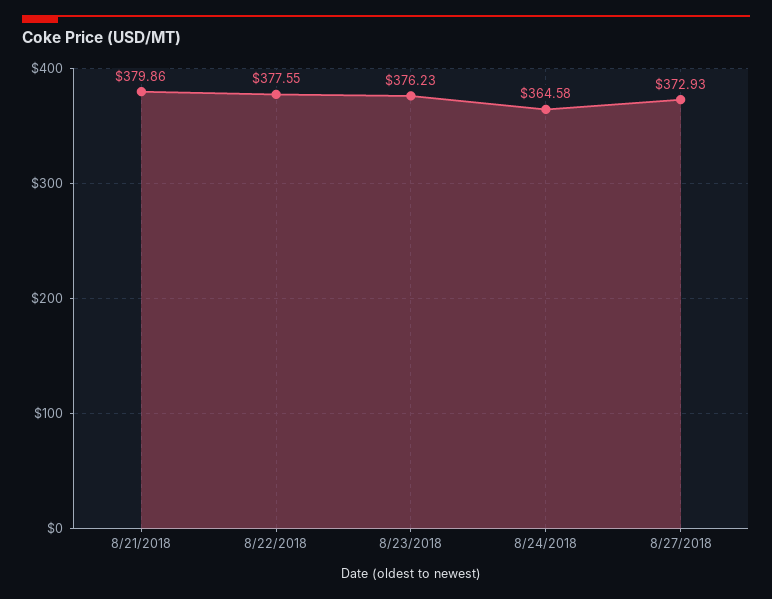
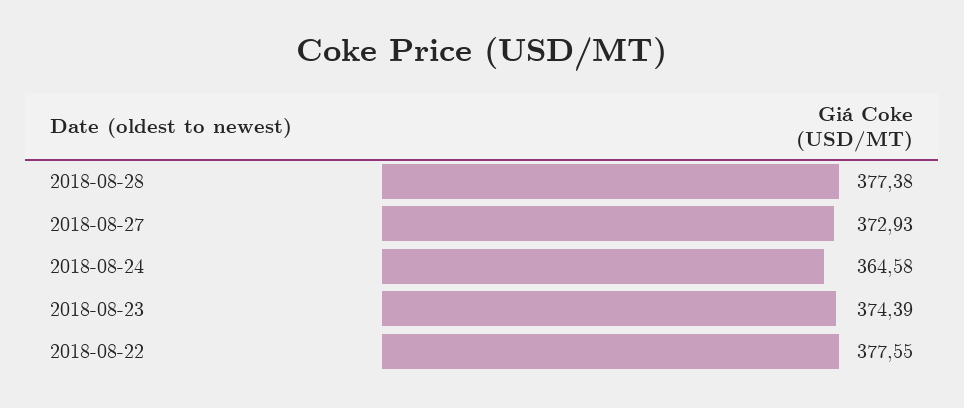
8/21/2018: 379.86 -> none
8/23/2018: 376.23 -> 374.39
2018-08-28: none -> 377.38

